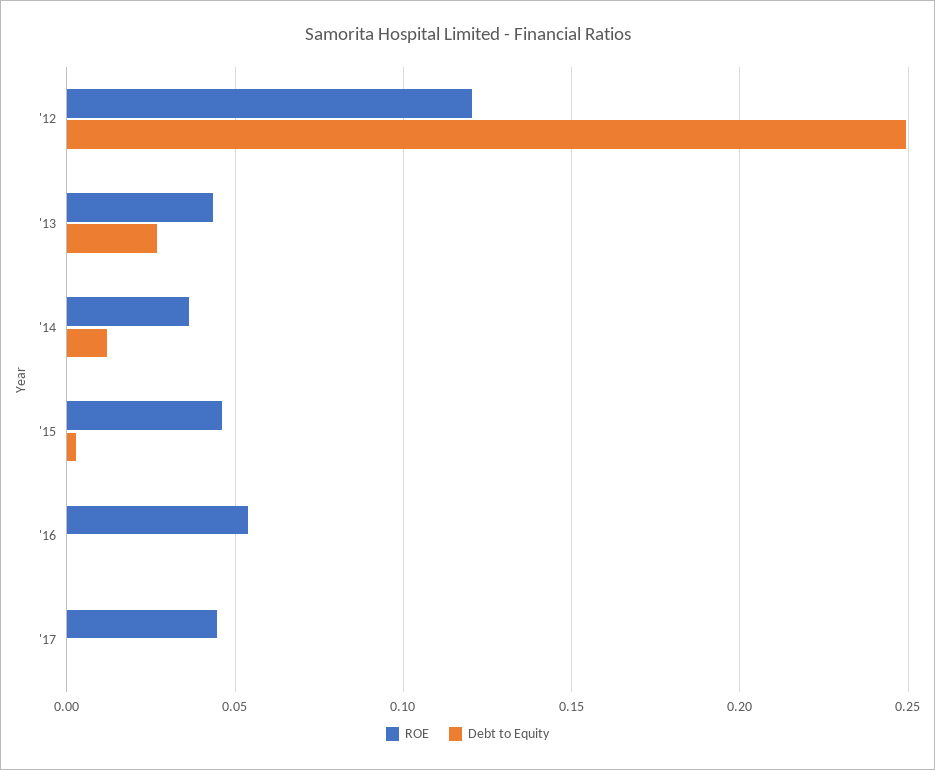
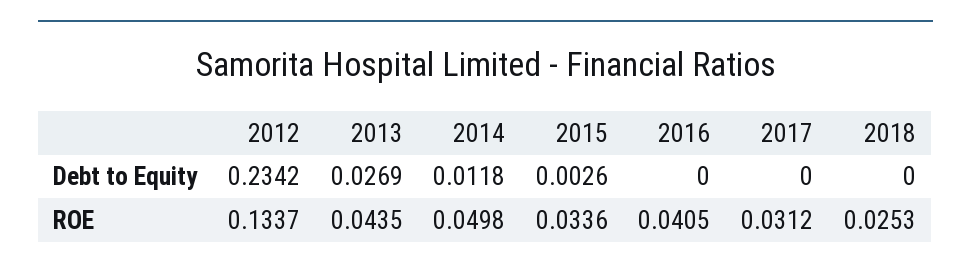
ROE, '12: 0.12 -> 0.1337
Debt to Equity, '12: 0.25 -> 0.2342
ROE, '14: 0.035 -> 0.0498
ROE, '15: 0.045 -> 0.0336
ROE, '16: 0.055 -> 0.0405
ROE, '17: 0.045 -> 0.0312
Debt to Equity, 2018: none -> 0
ROE, 2018: none -> 0.0253

